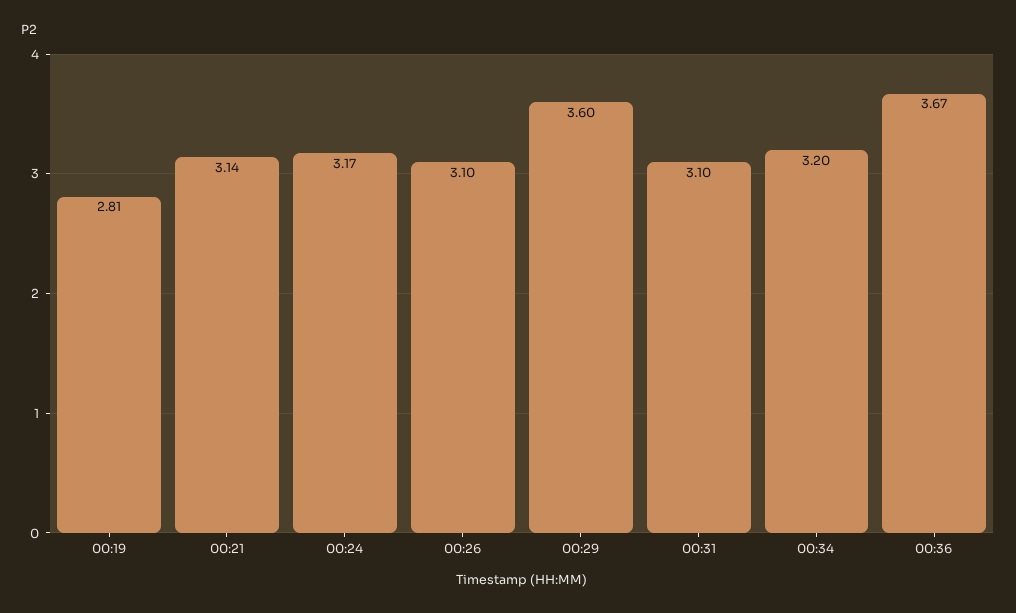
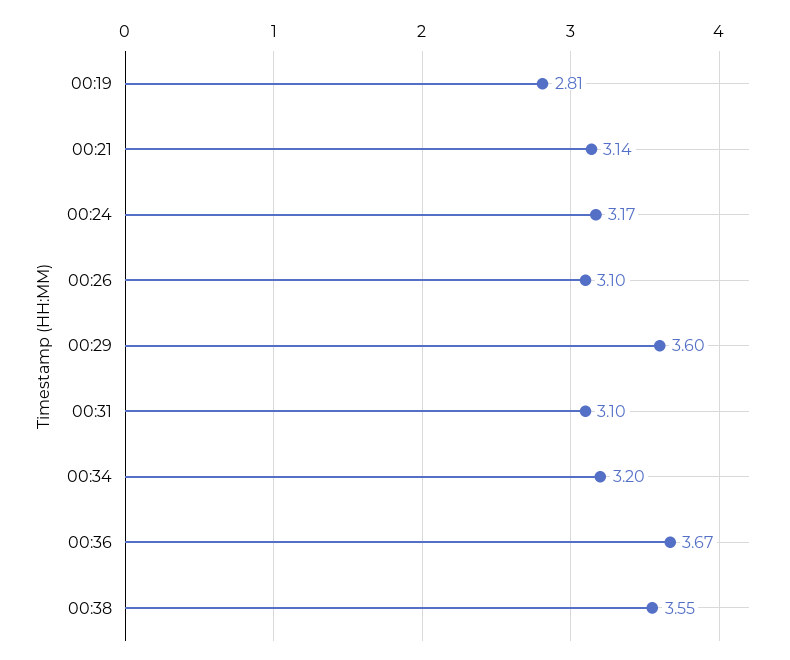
00:38: none -> 3.55

